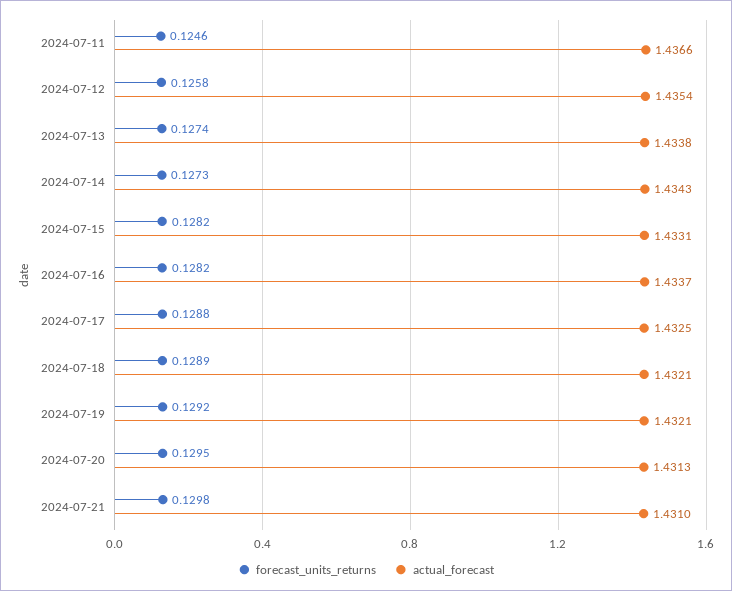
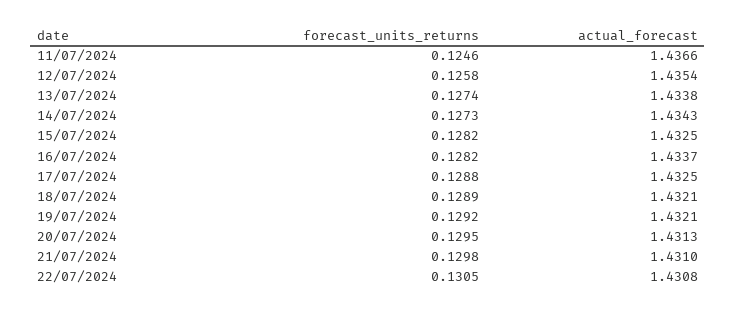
actual_forecast, 2024-07-15: 1.4331 -> 1.4325
forecast_units_returns, 22/07/2024: none -> 0.1305
actual_forecast, 22/07/2024: none -> 1.4308

